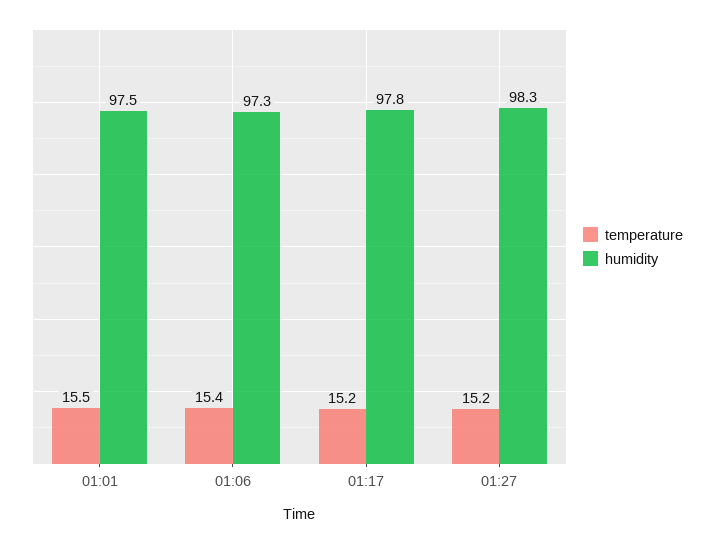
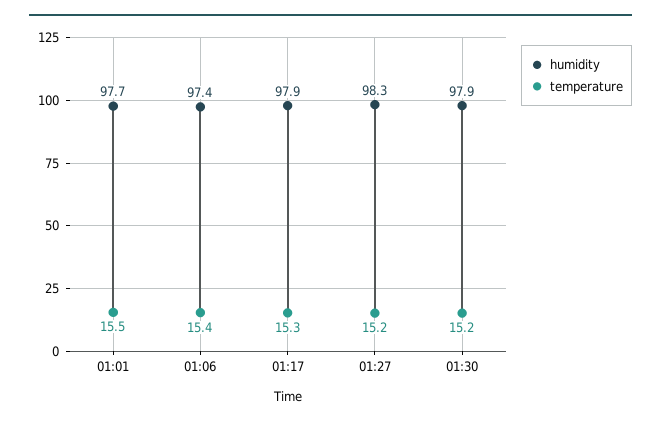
humidity, 01:01: 97.5 -> 97.7
humidity, 01:06: 97.3 -> 97.4
temperature, 01:17: 15.2 -> 15.3
humidity, 01:17: 97.8 -> 97.9
humidity, 01:30: none -> 97.9
temperature, 01:30: none -> 15.2

